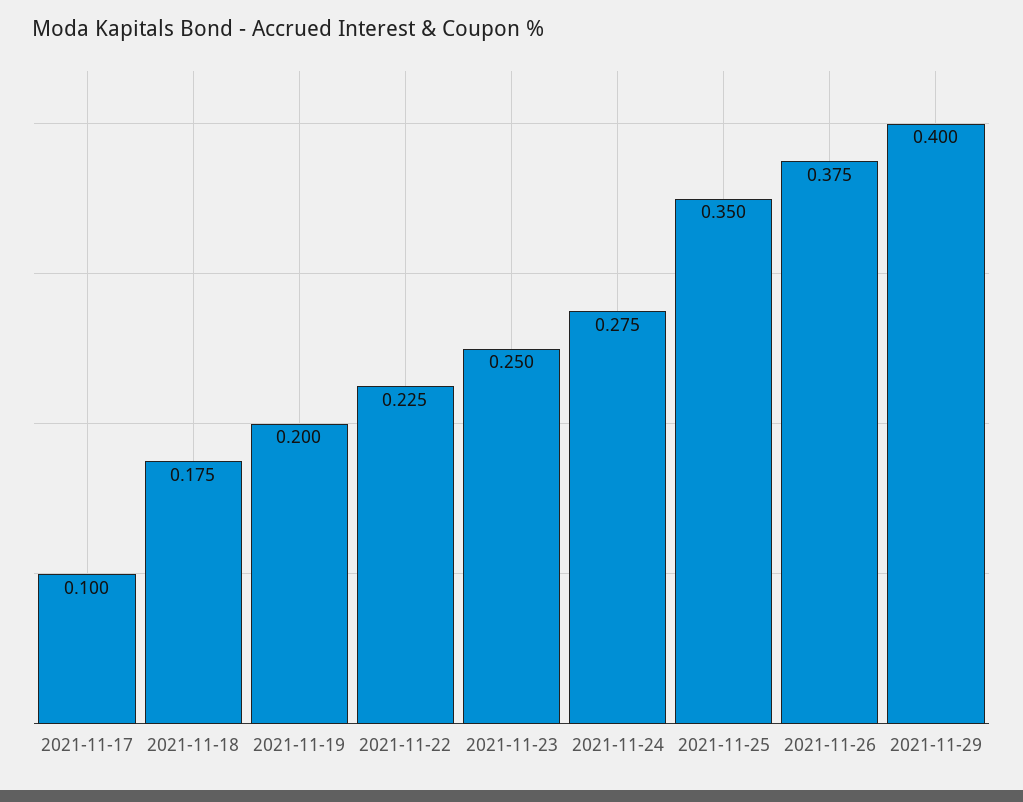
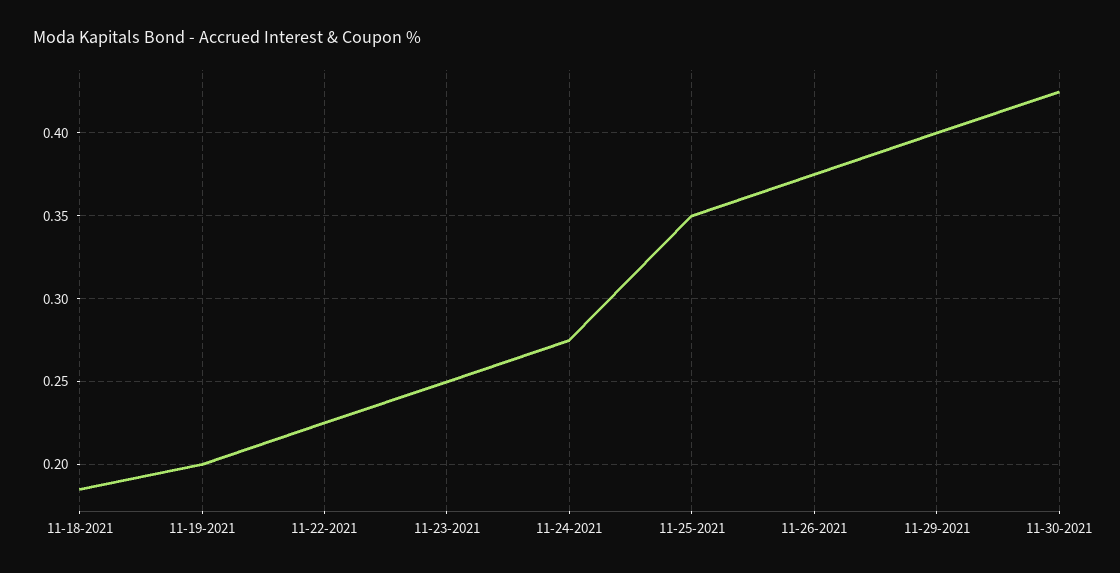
2021-11-17: 0.1 -> none
2021-11-18: 0.175 -> 0.185
11-30-2021: none -> 0.425

